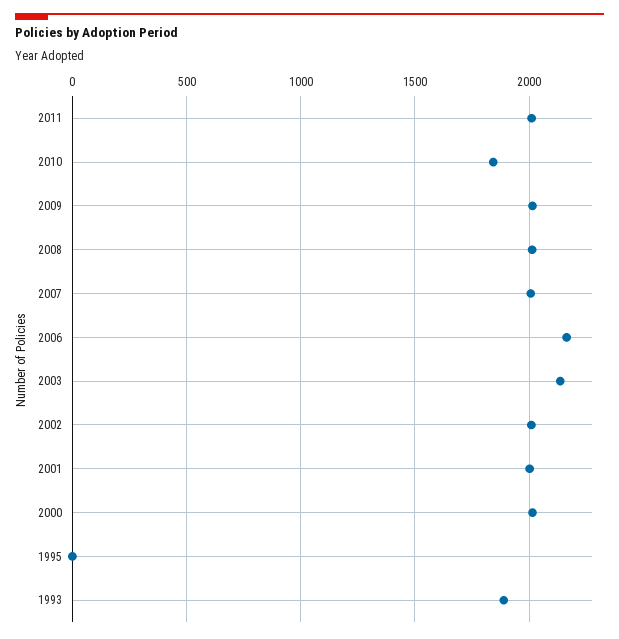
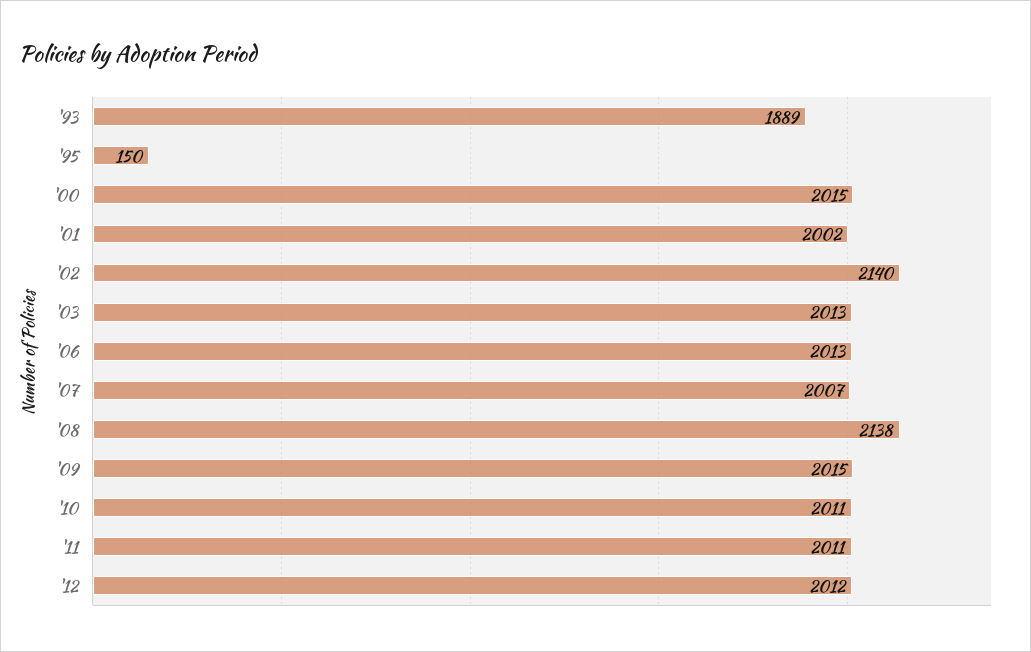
2010: 1850 -> 2011
2008: 2000 -> 2138
2006: 2150 -> 2013
2003: 2150 -> 2013
2002: 2000 -> 2140
1995: 0 -> 150
'12: none -> 2012

